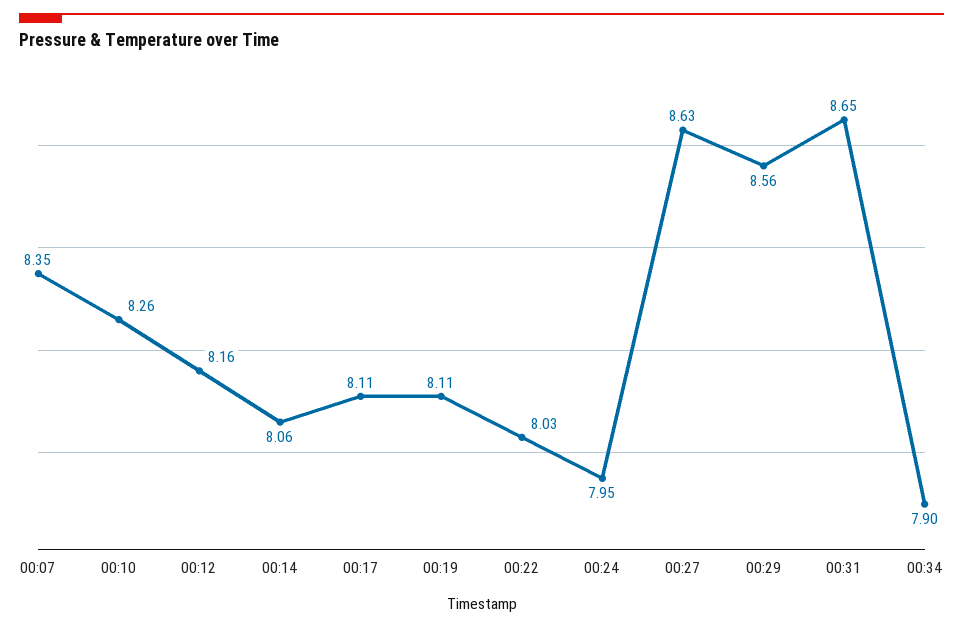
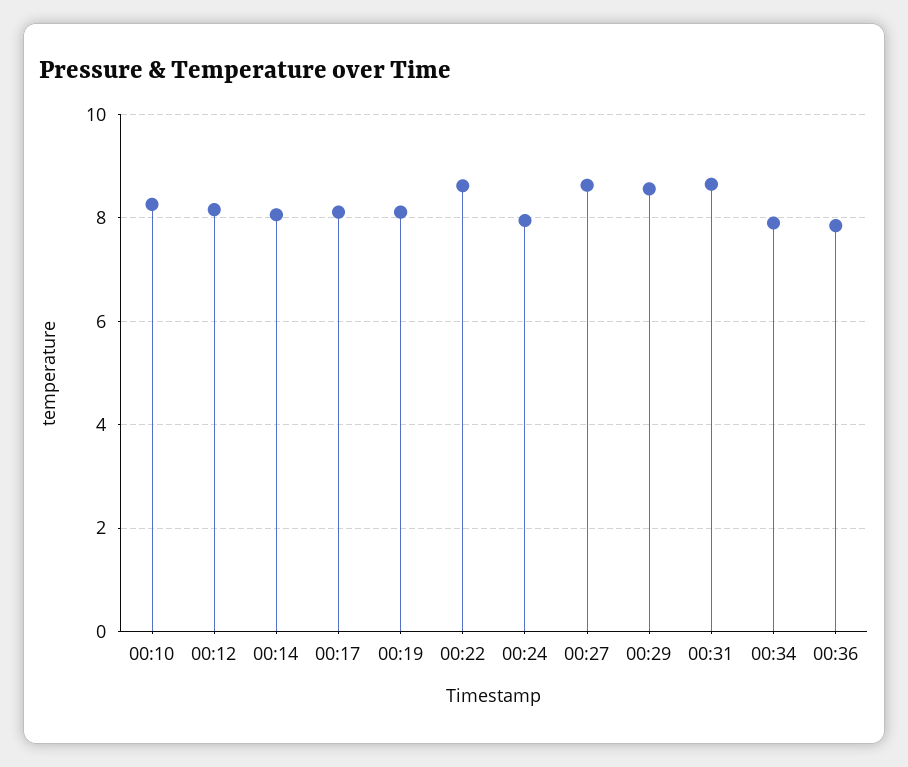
00:07: 8.35 -> none
00:22: 8.03 -> 8.6
00:36: none -> 7.8

